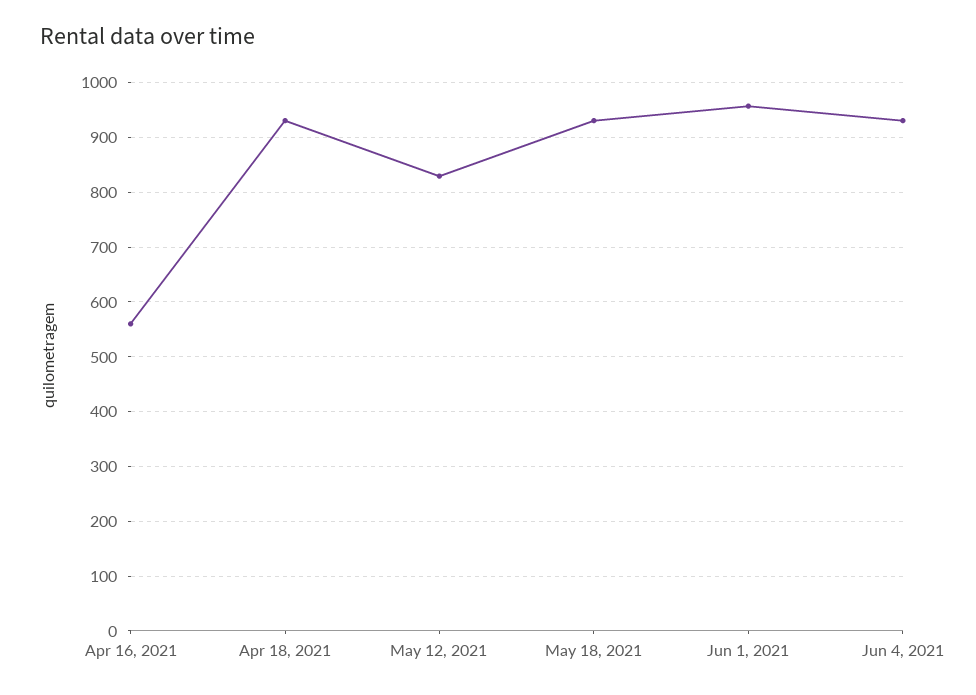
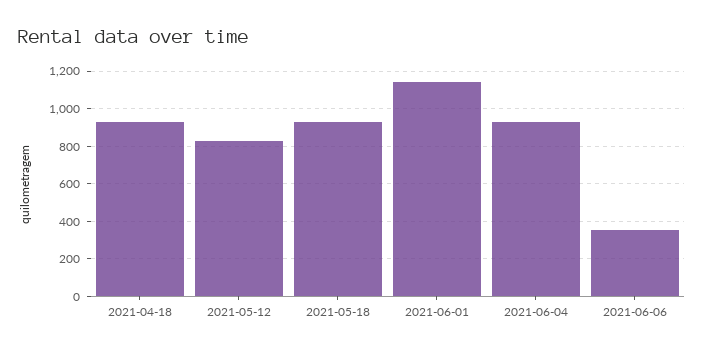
Apr 16, 2021: 560 -> none
Jun 1, 2021: 960 -> 1150
2021-06-06: none -> 350

